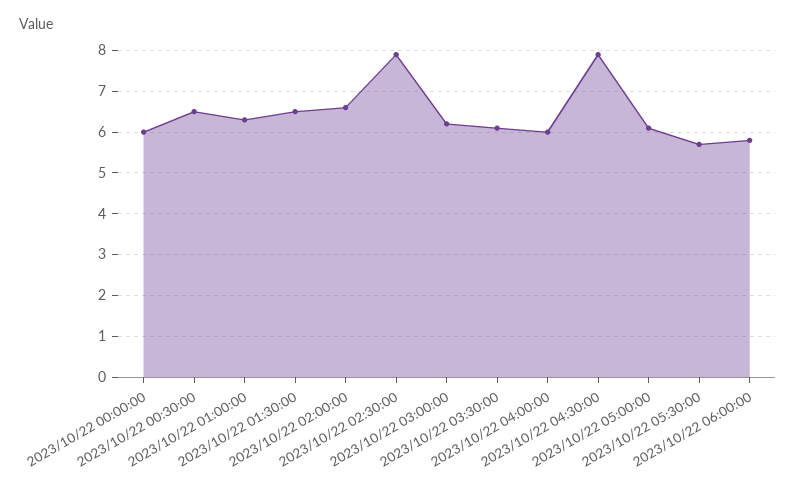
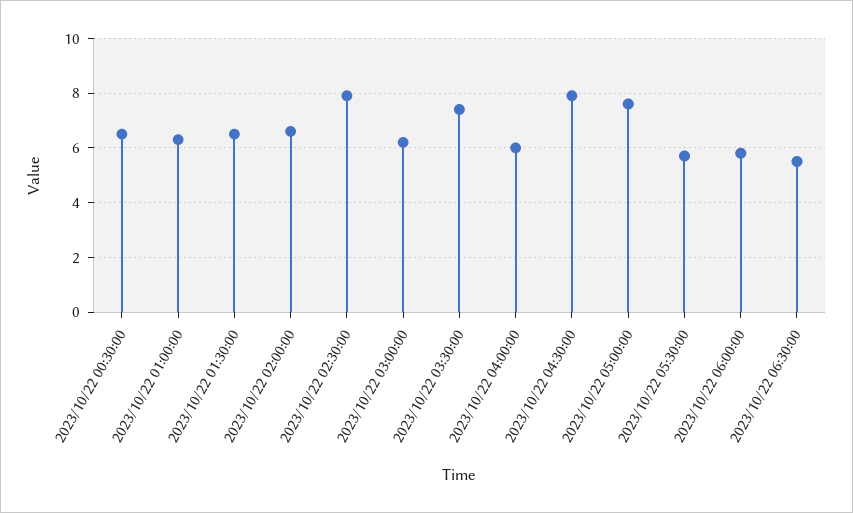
2023/10/22 00:00:00: 6 -> none
2023/10/22 03:30:00: 6 -> 7.5
2023/10/22 05:00:00: 6 -> 7.5
2023/10/22 06:30:00: none -> 5.5

